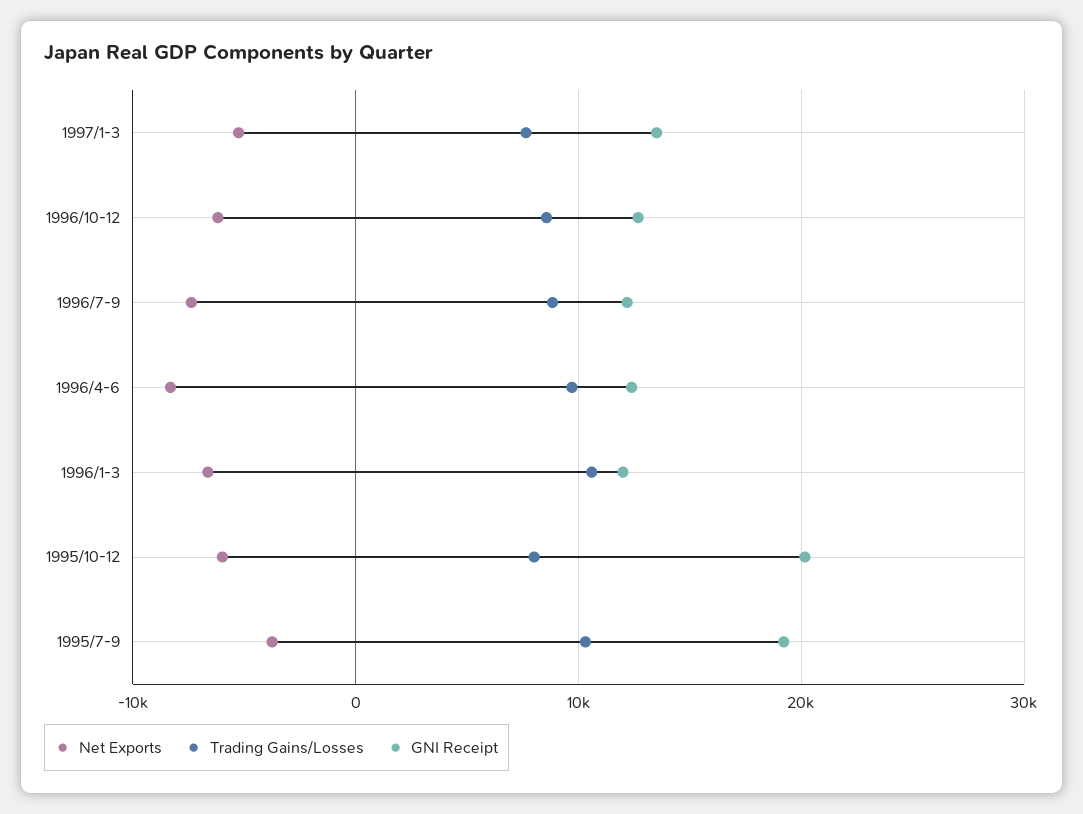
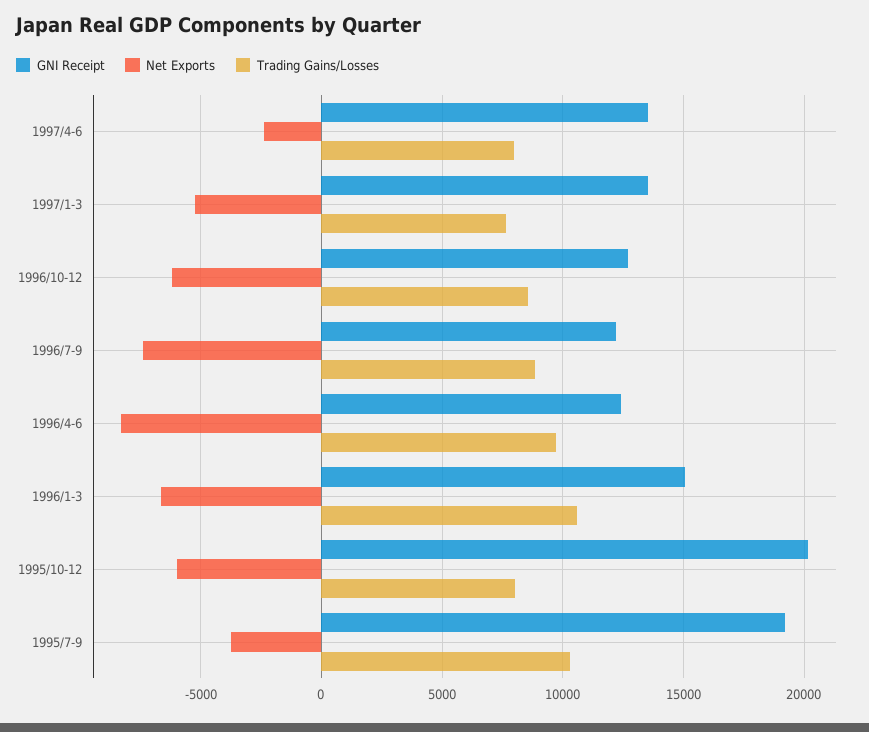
GNI Receipt, 1996/1-3: 12000 -> 15000
GNI Receipt, 1997/4-6: none -> 13500
Net Exports, 1997/4-6: none -> -2500
Trading Gains/Losses, 1997/4-6: none -> 8000

